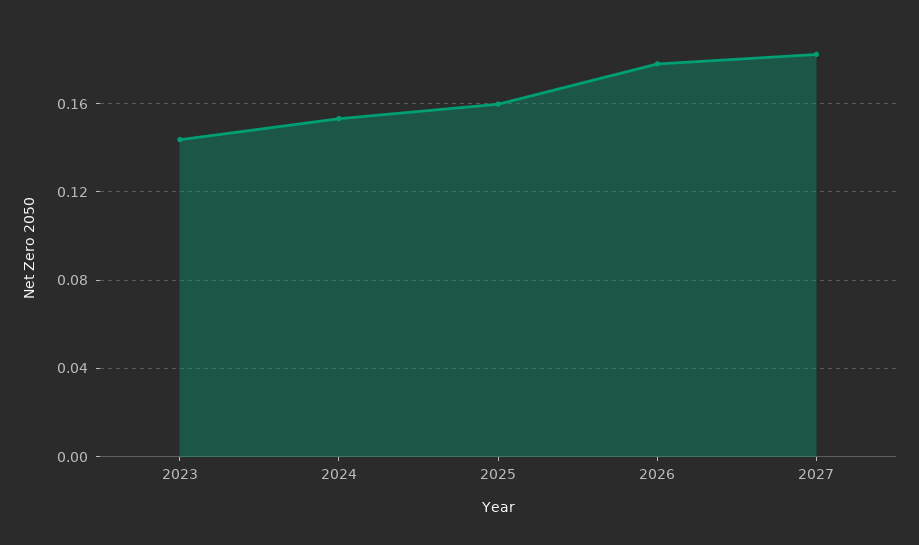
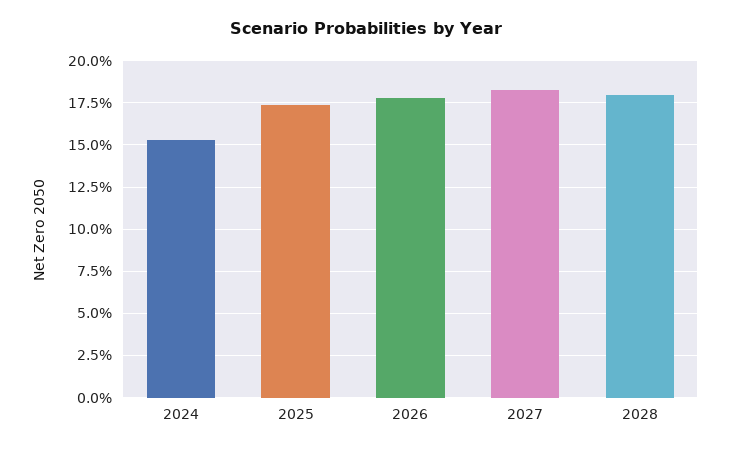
2023: 0.145 -> none
2025: 0.16 -> 0.175
2028: none -> 0.18

